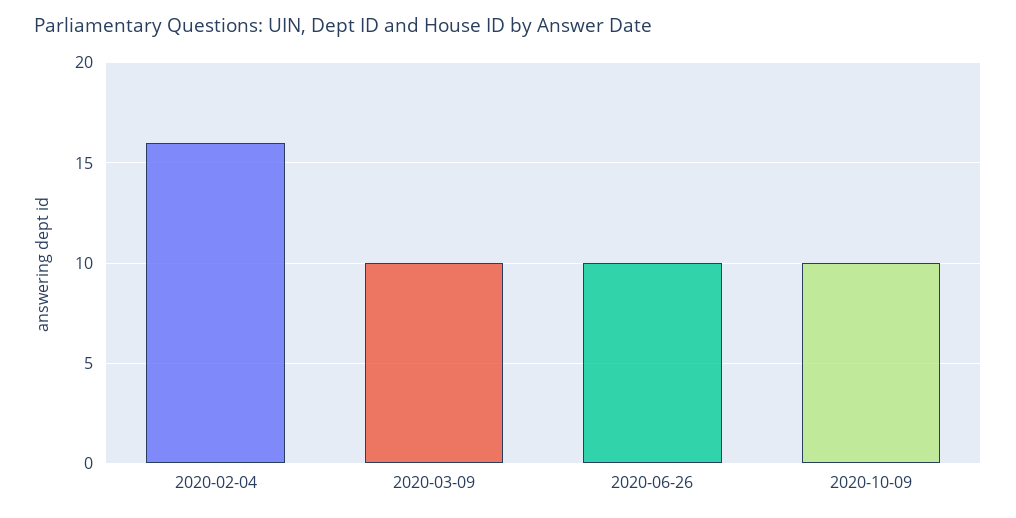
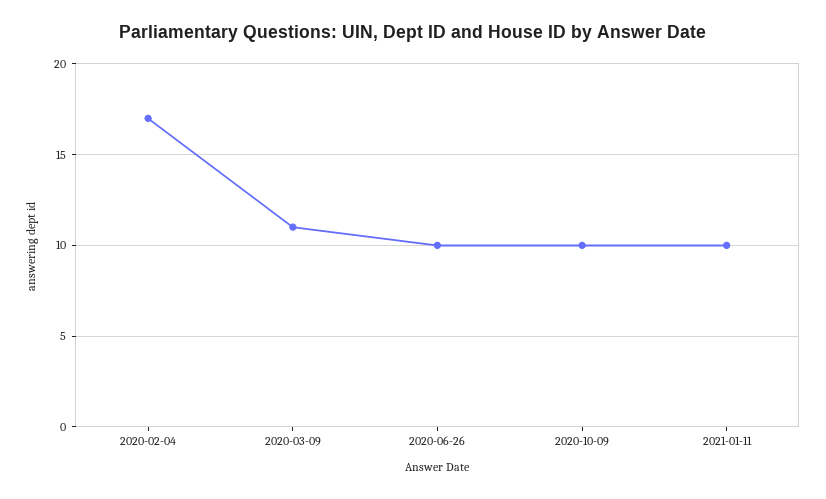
2020-02-04: 16 -> 17
2020-03-09: 10 -> 11
2021-01-11: none -> 10

